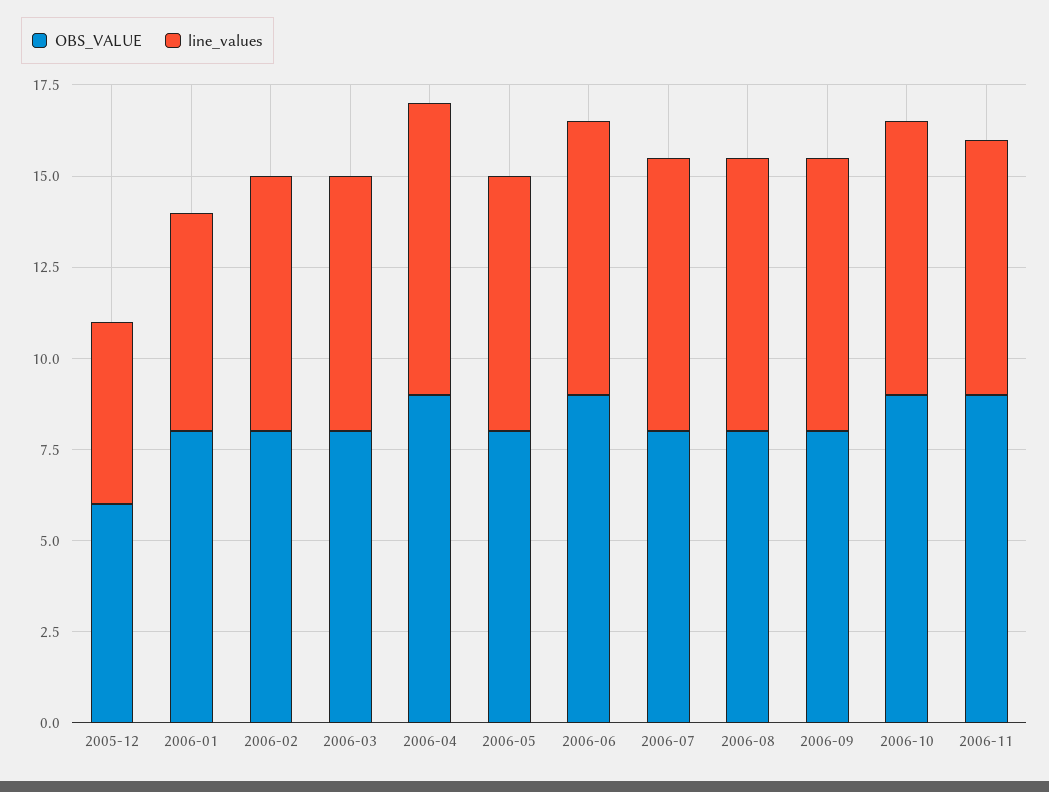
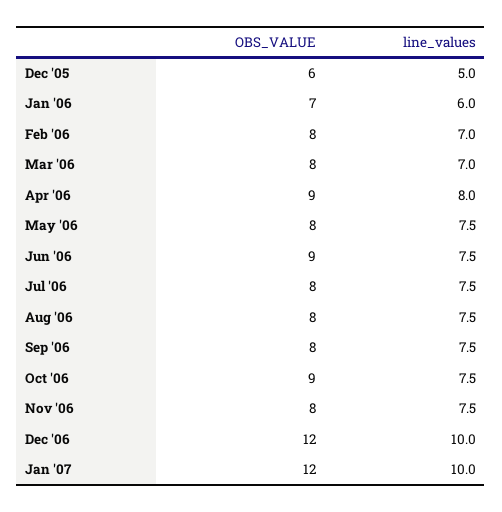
OBS_VALUE, 2006-01: 8 -> 7
line_values, 2006-05: 7 -> 7.5
OBS_VALUE, 2006-11: 9 -> 8
line_values, 2006-11: 7 -> 7.5
OBS_VALUE, Dec '06: none -> 12
line_values, Dec '06: none -> 10
OBS_VALUE, Jan '07: none -> 12
line_values, Jan '07: none -> 10

